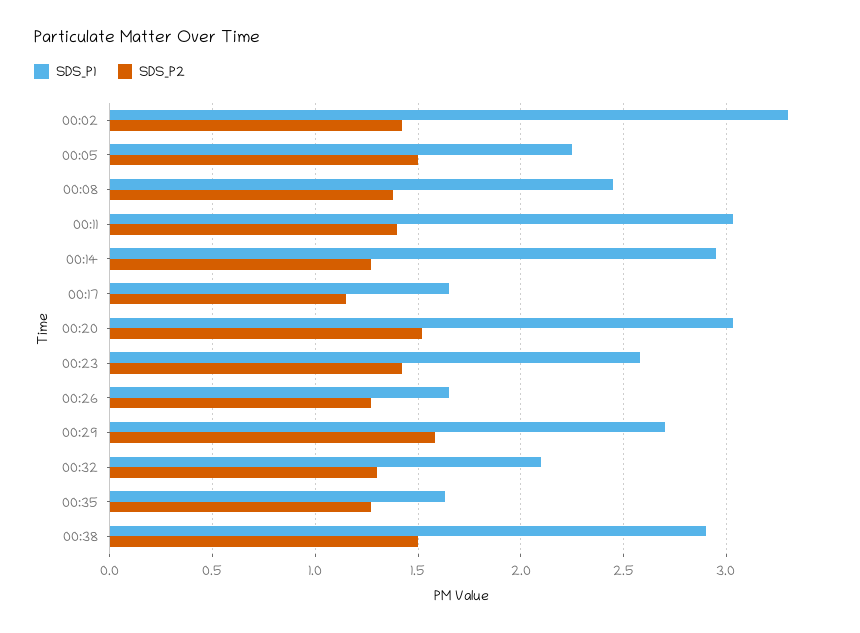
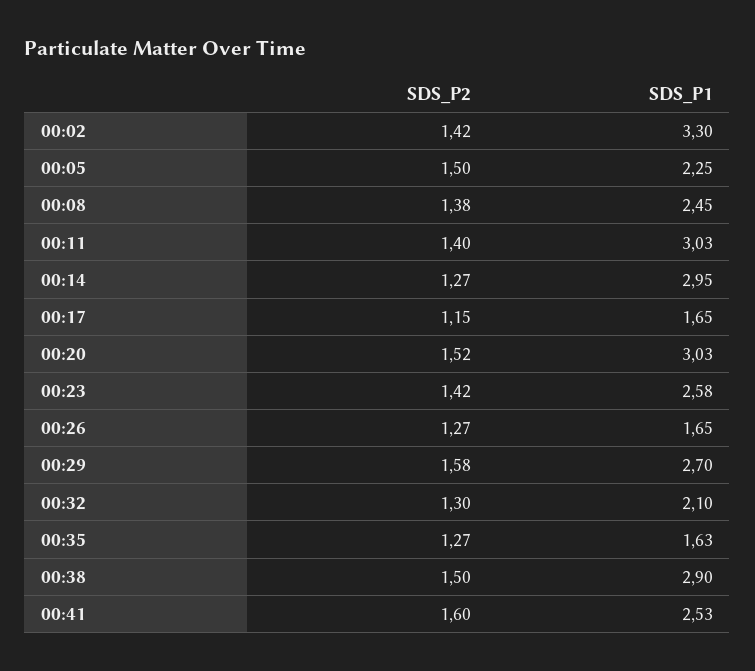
SDS_P2, 00:41: none -> 1.6
SDS_P1, 00:41: none -> 2.53

